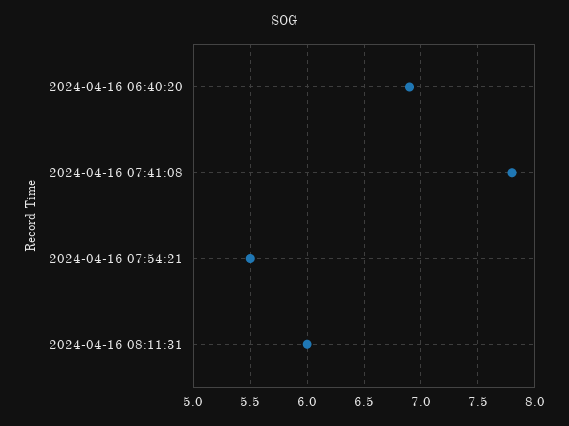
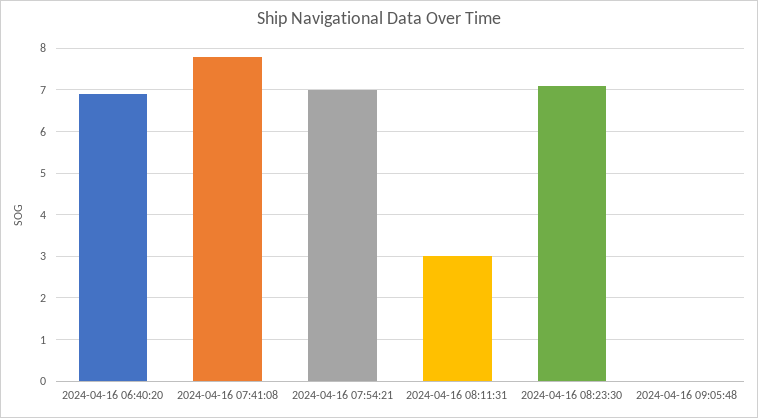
2024-04-16 07:54:21: 5.5 -> 7
2024-04-16 08:11:31: 6 -> 3
2024-04-16 08:23:30: none -> 7
2024-04-16 09:05:48: none -> 0

